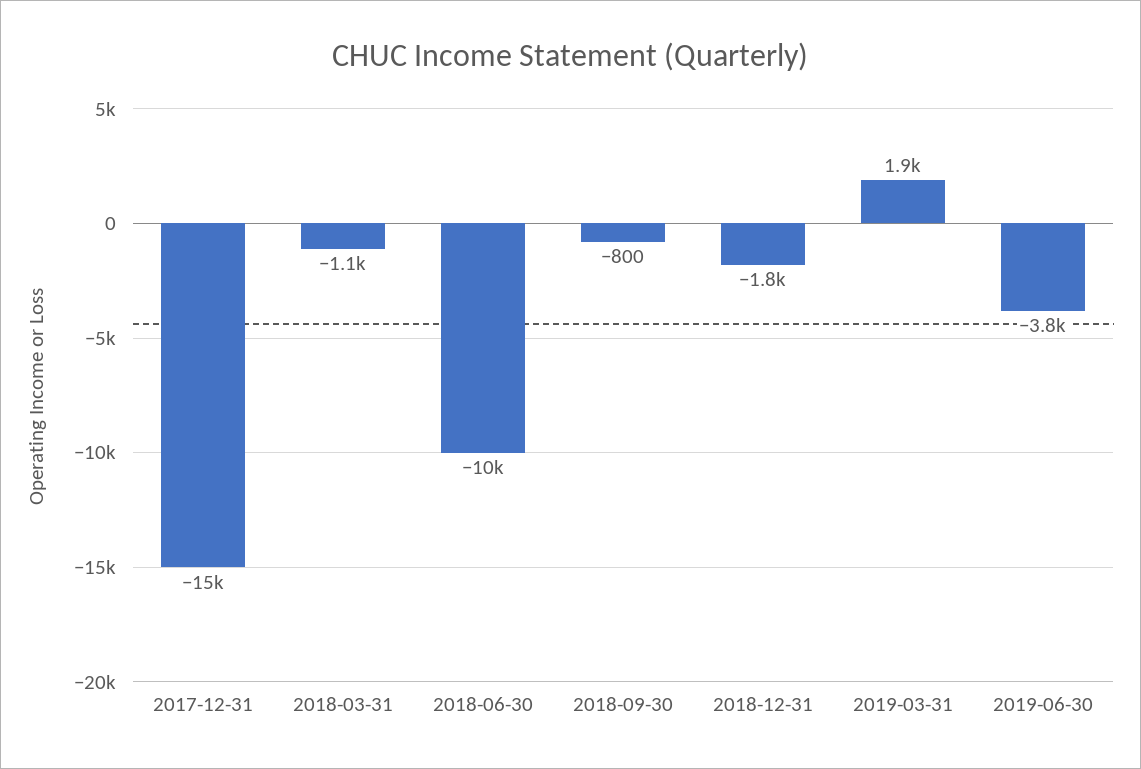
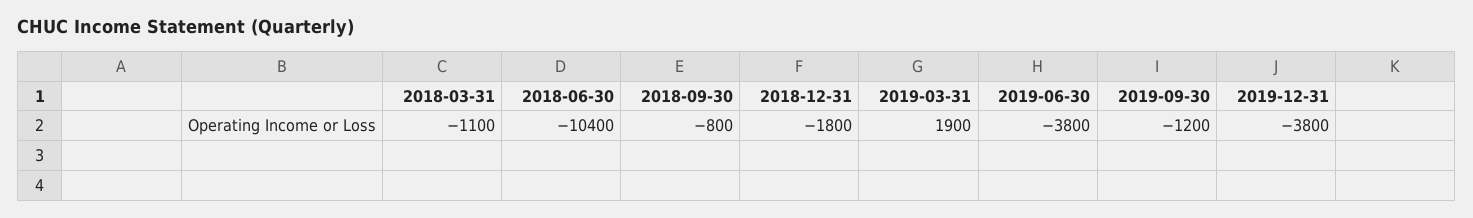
2017-12-31: -15000 -> none
2019-09-30: none -> -1200
2019-12-31: none -> -3800

